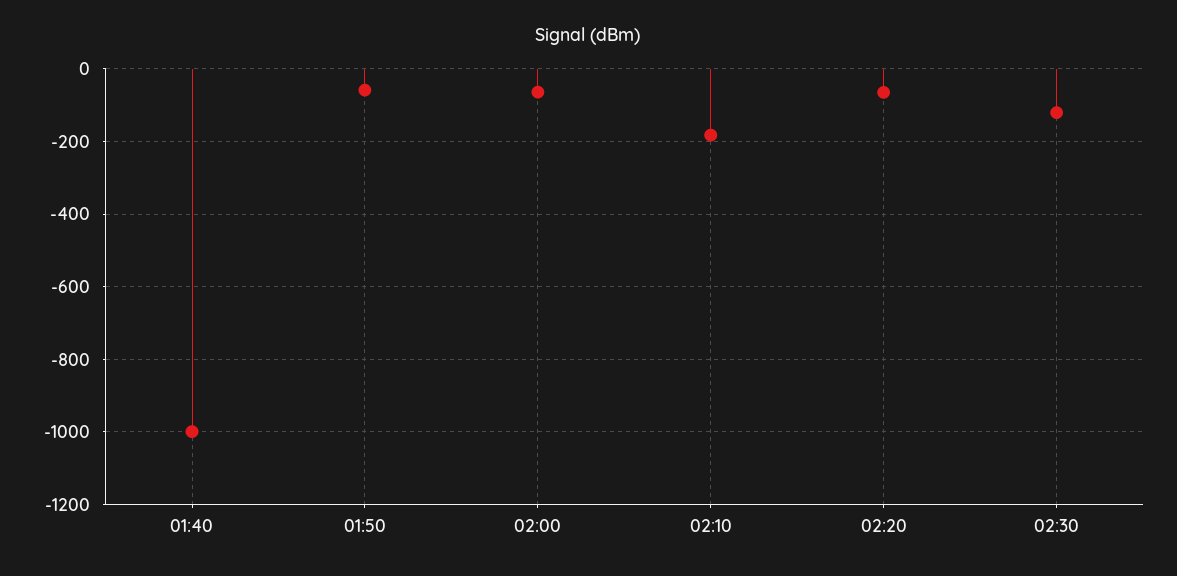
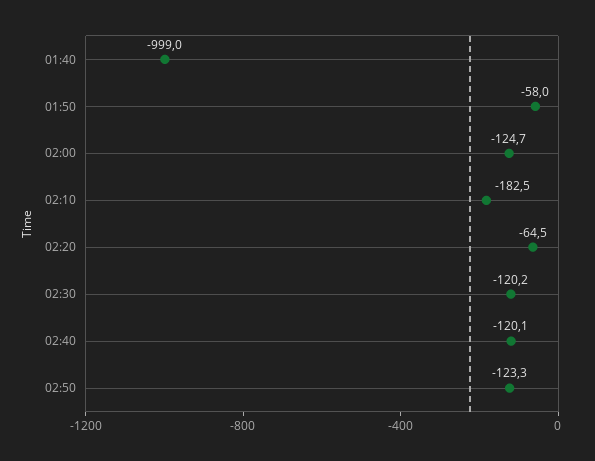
02:00: -60 -> -124.7
02:40: none -> -120.1
02:50: none -> -123.3

